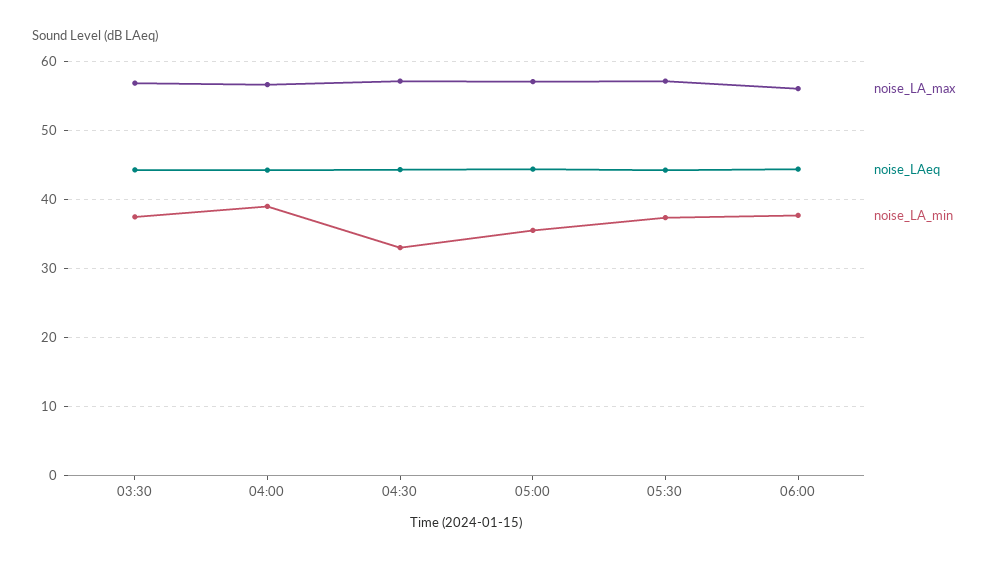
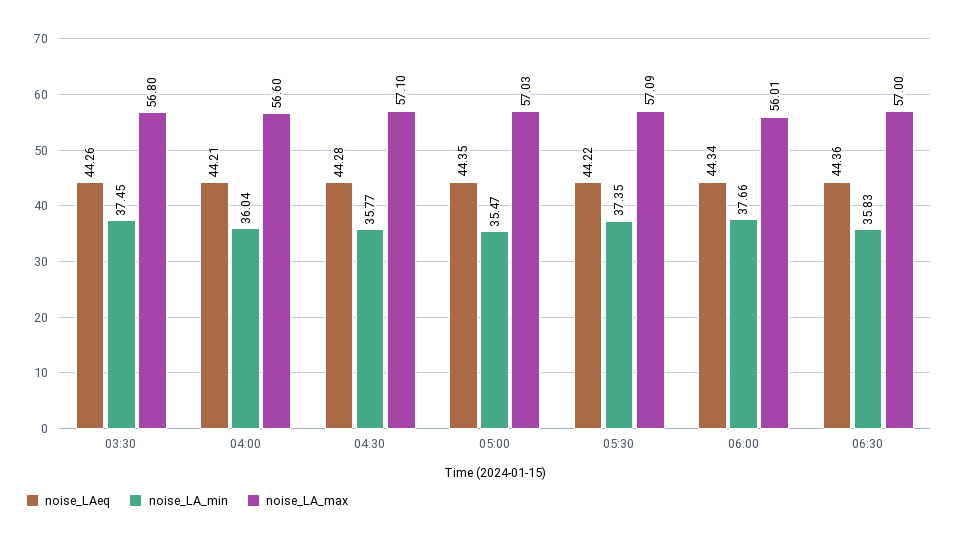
noise_LA_min, 04:00: 39 -> 36.04
noise_LA_min, 04:30: 33 -> 35.77
noise_LAeq, 06:30: none -> 44.36
noise_LA_min, 06:30: none -> 35.83
noise_LA_max, 06:30: none -> 57

